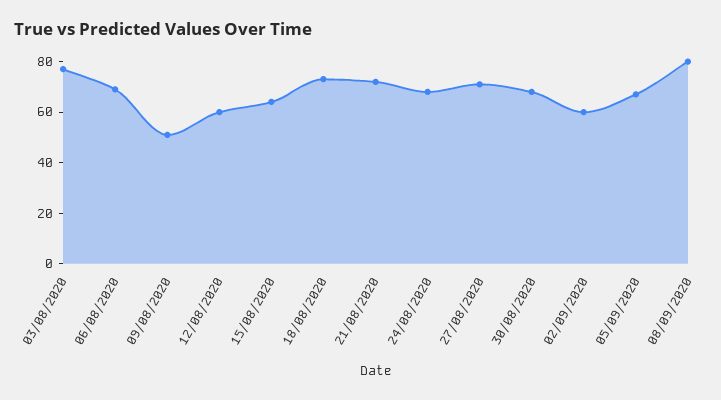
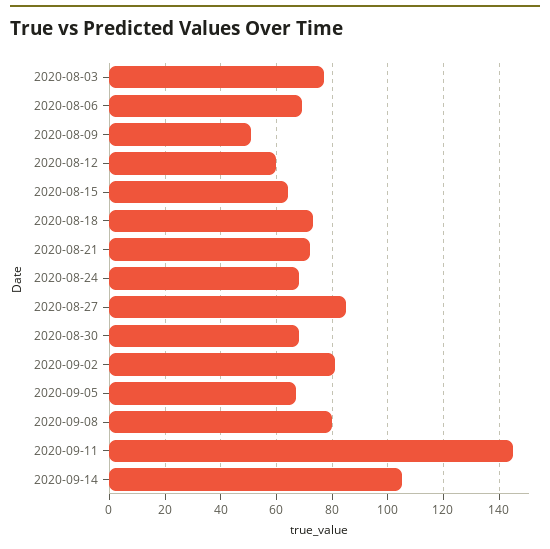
27/08/2020: 70 -> 85
02/09/2020: 60 -> 80
2020-09-11: none -> 145
2020-09-14: none -> 105

